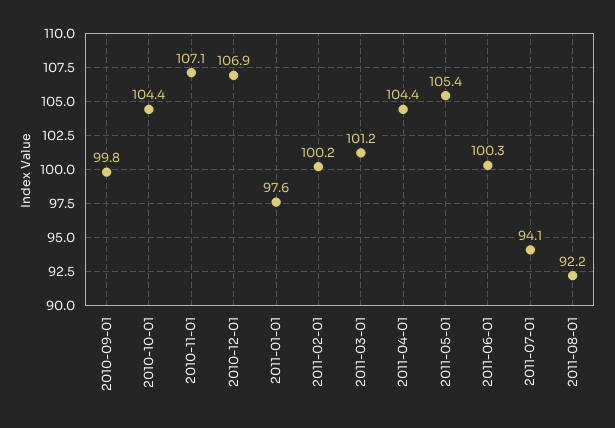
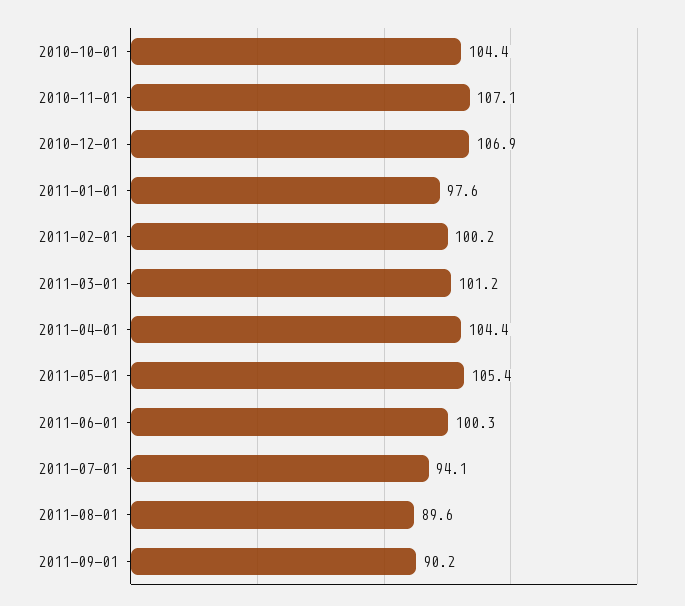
2010-09-01: 99.8 -> none
2011-08-01: 92.2 -> 89.6
2011-09-01: none -> 90.2

